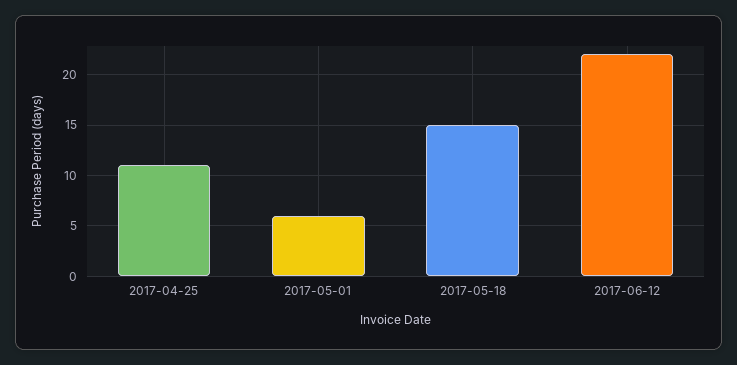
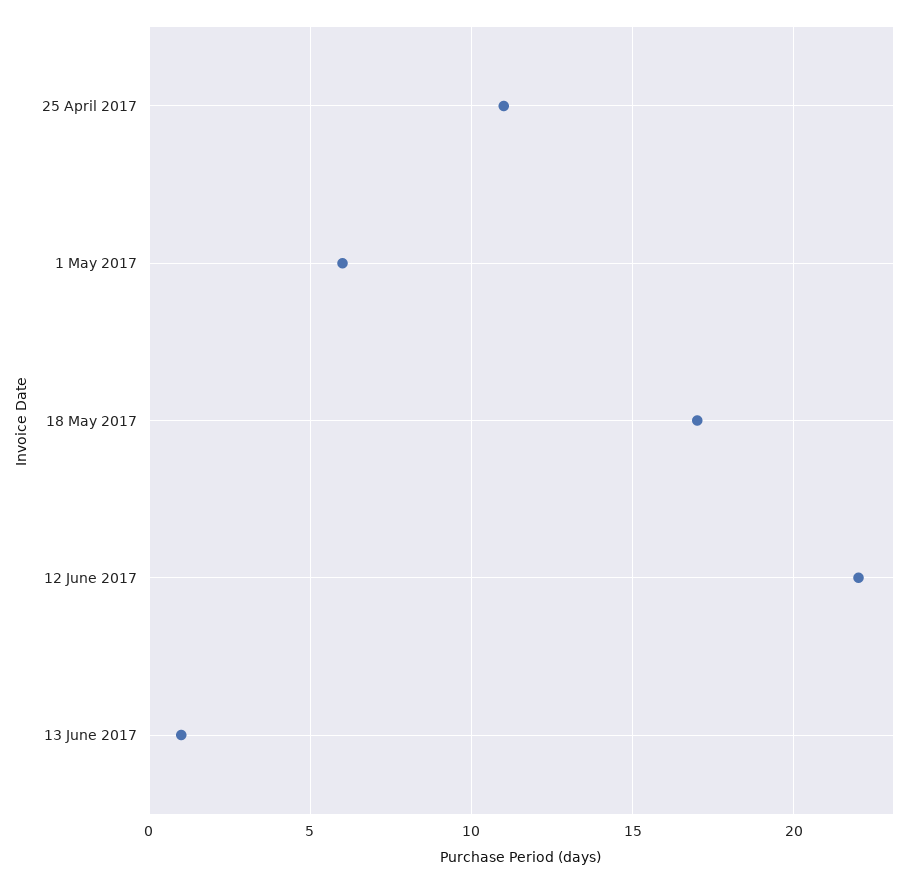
2017-05-18: 15 -> 17
13 June 2017: none -> 1

